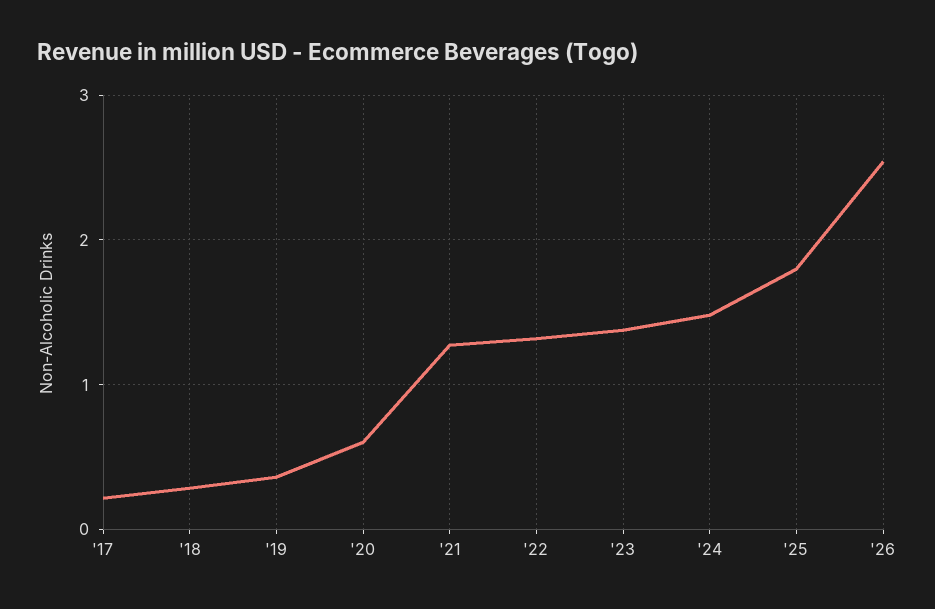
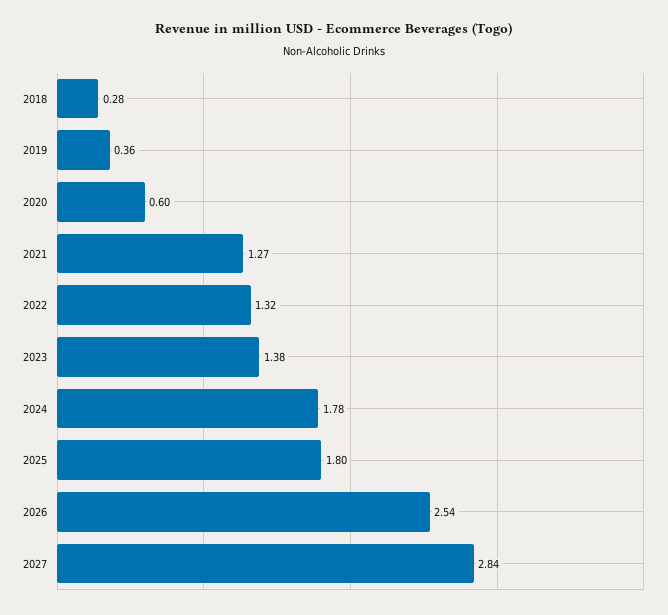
'17: 0.2 -> none
'24: 1.5 -> 1.78
2027: none -> 2.84

